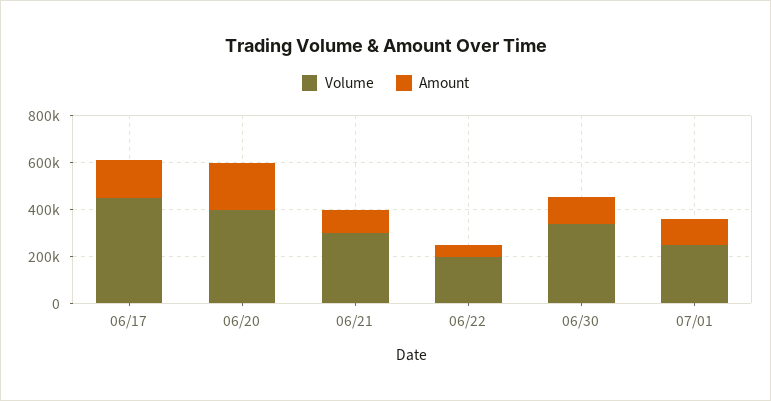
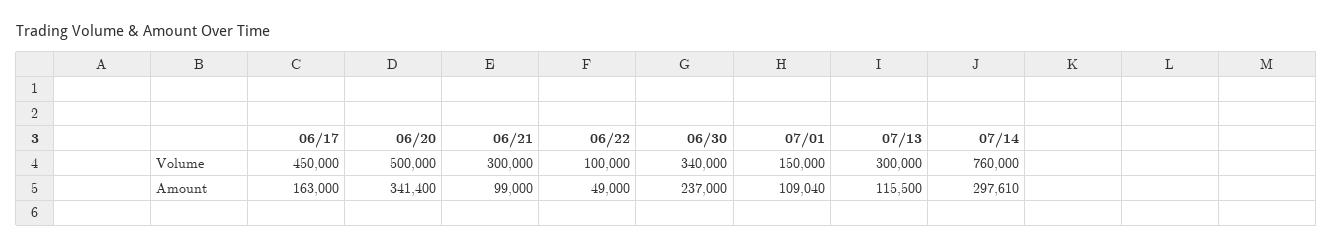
Volume, 06/20: 400000 -> 500000
Amount, 06/20: 200000 -> 341400
Volume, 06/22: 200000 -> 100000
Amount, 06/30: 100000 -> 237000
Volume, 07/01: 250000 -> 150000
Volume, 07/13: none -> 300000
Volume, 07/14: none -> 760000
Amount, 07/13: none -> 115500
Amount, 07/14: none -> 297610

